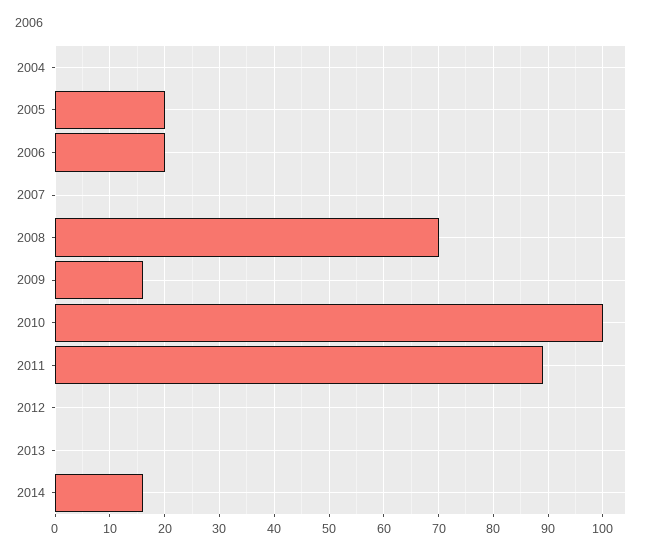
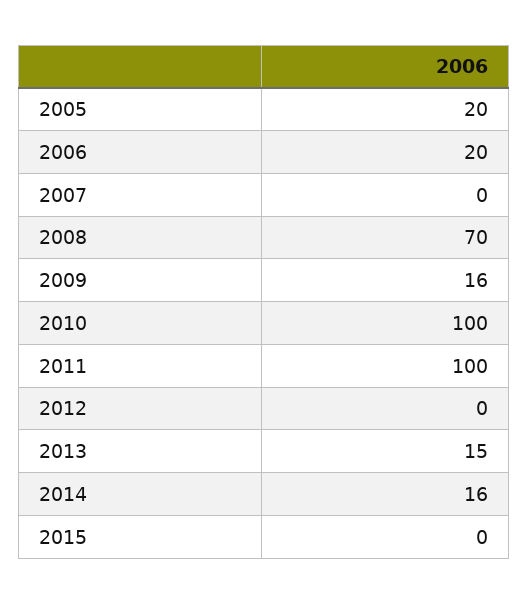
2004: 0 -> none
2011: 90 -> 100
2013: 0 -> 15
2015: none -> 0

